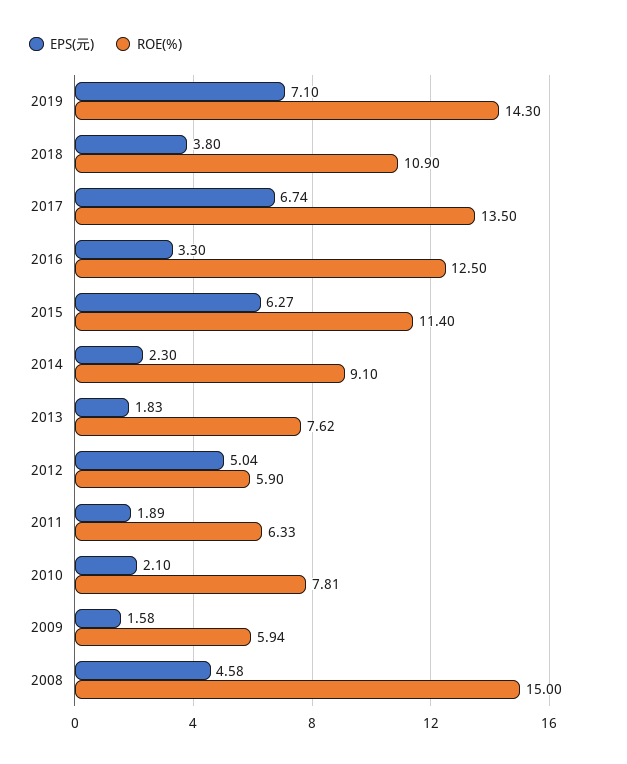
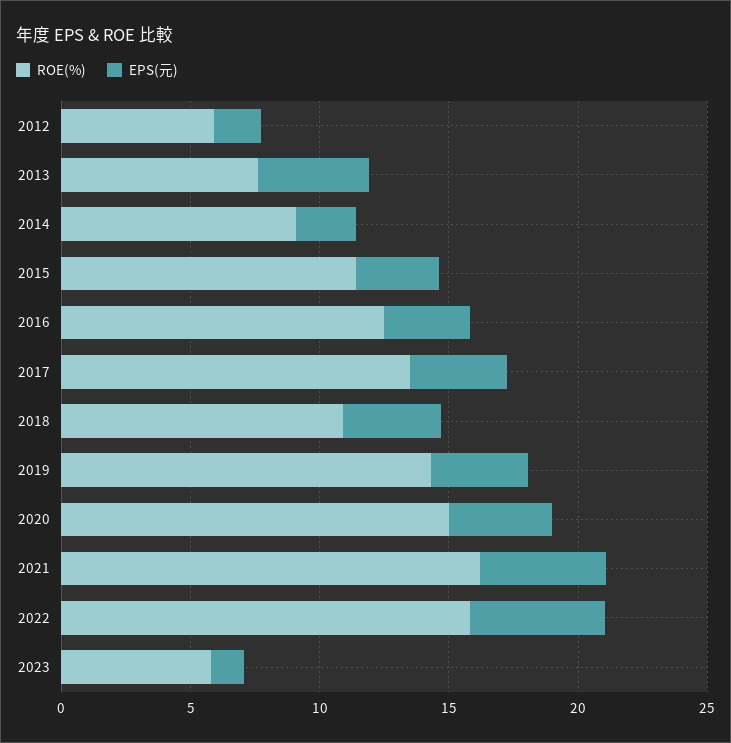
EPS(元), 2019: 7.1 -> 4
EPS(元), 2017: 6.74 -> 4
EPS(元), 2015: 6.27 -> 3
EPS(元), 2013: 1.83 -> 4
EPS(元), 2012: 5.04 -> 2
EPS(元), 2011: 1.89 -> none
ROE(%), 2011: 6.33 -> none
EPS(元), 2010: 2.1 -> none
ROE(%), 2010: 7.81 -> none
EPS(元), 2009: 1.58 -> none
ROE(%), 2009: 5.94 -> none
EPS(元), 2008: 4.58 -> none
ROE(%), 2008: 15 -> none
ROE(%), 2020: none -> 15
EPS(元), 2020: none -> 4
ROE(%), 2021: none -> 16
EPS(元), 2021: none -> 5
ROE(%), 2022: none -> 16
EPS(元), 2022: none -> 5
ROE(%), 2023: none -> 6
EPS(元), 2023: none -> 1

